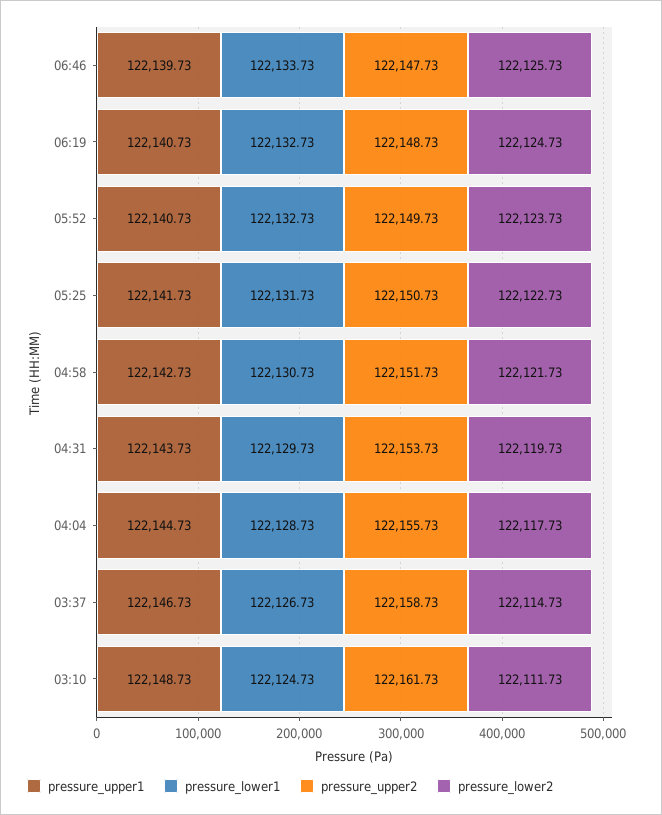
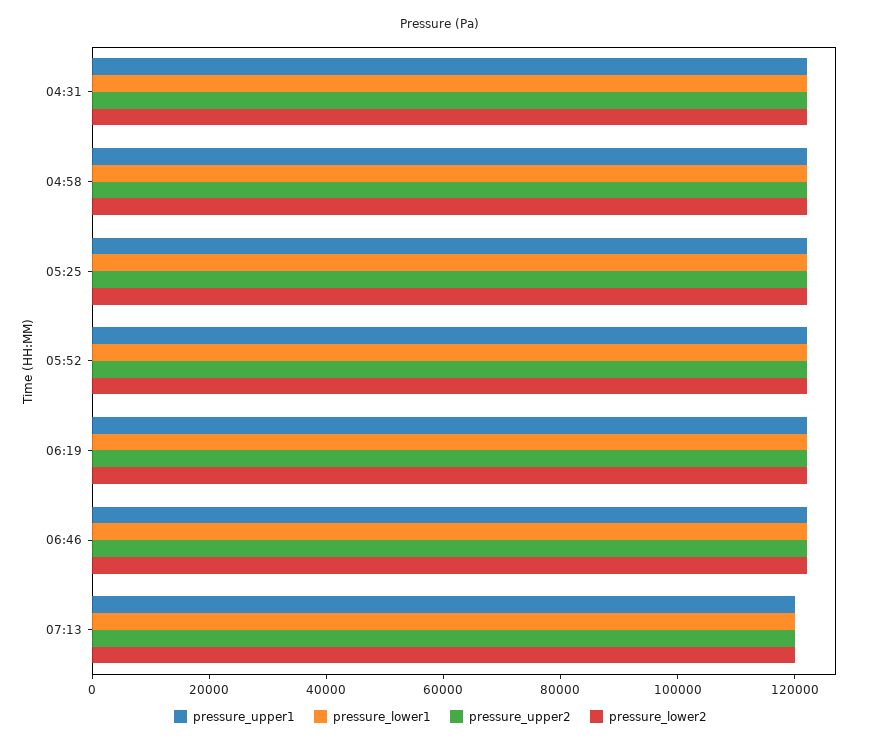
pressure_upper1, 04:04: 122144.73 -> none
pressure_lower1, 04:04: 122128.73 -> none
pressure_upper2, 04:04: 122155.73 -> none
pressure_lower2, 04:04: 122117.73 -> none
pressure_upper1, 03:37: 122146.73 -> none
pressure_lower1, 03:37: 122126.73 -> none
pressure_upper2, 03:37: 122158.73 -> none
pressure_lower2, 03:37: 122114.73 -> none
pressure_upper1, 03:10: 122148.73 -> none
pressure_lower1, 03:10: 122124.73 -> none
pressure_upper2, 03:10: 122161.73 -> none
pressure_lower2, 03:10: 122111.73 -> none
pressure_upper1, 07:13: none -> 120000
pressure_lower1, 07:13: none -> 120000
pressure_upper2, 07:13: none -> 120000
pressure_lower2, 07:13: none -> 120000

